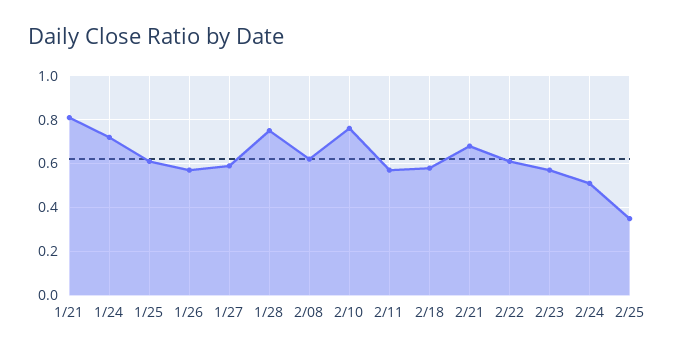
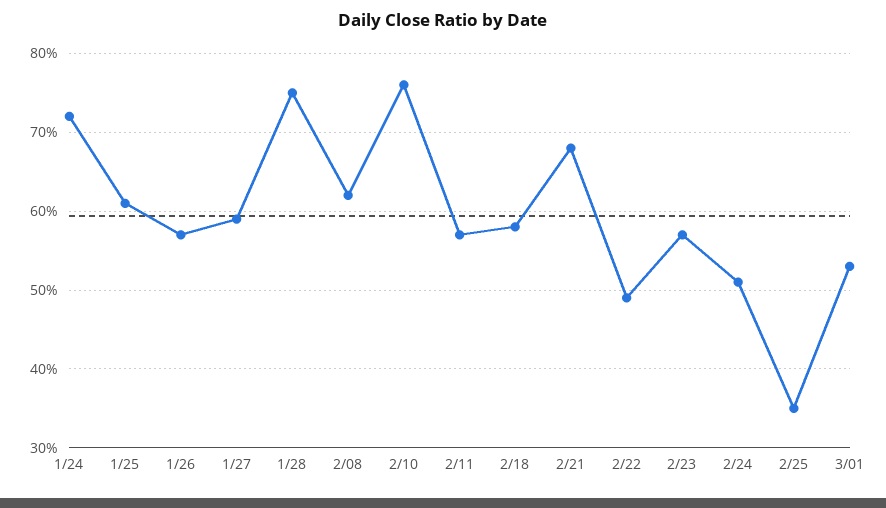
1/21: 0.8 -> none
2/22: 0.6 -> 0.49
3/01: none -> 0.53

